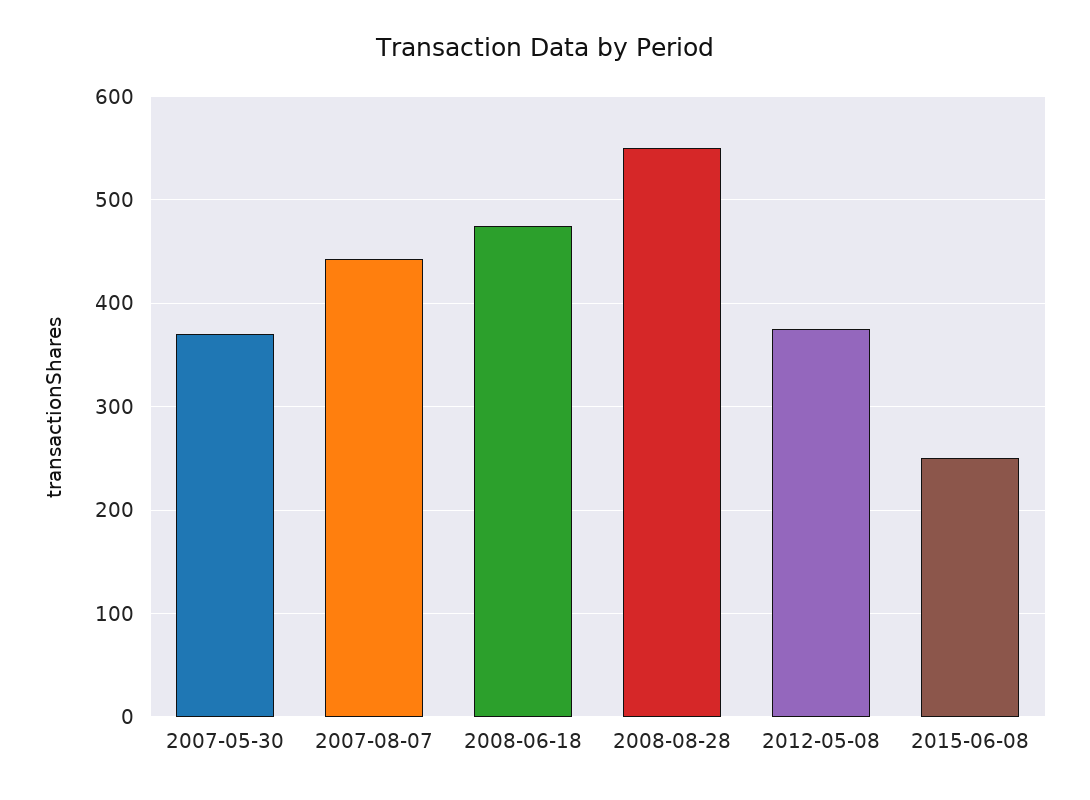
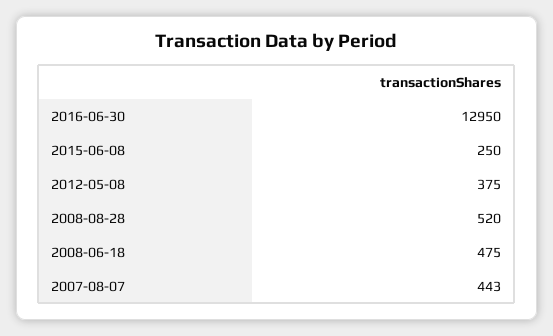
2007-05-30: 370 -> none
2008-08-28: 550 -> 520
2016-06-30: none -> 12950

